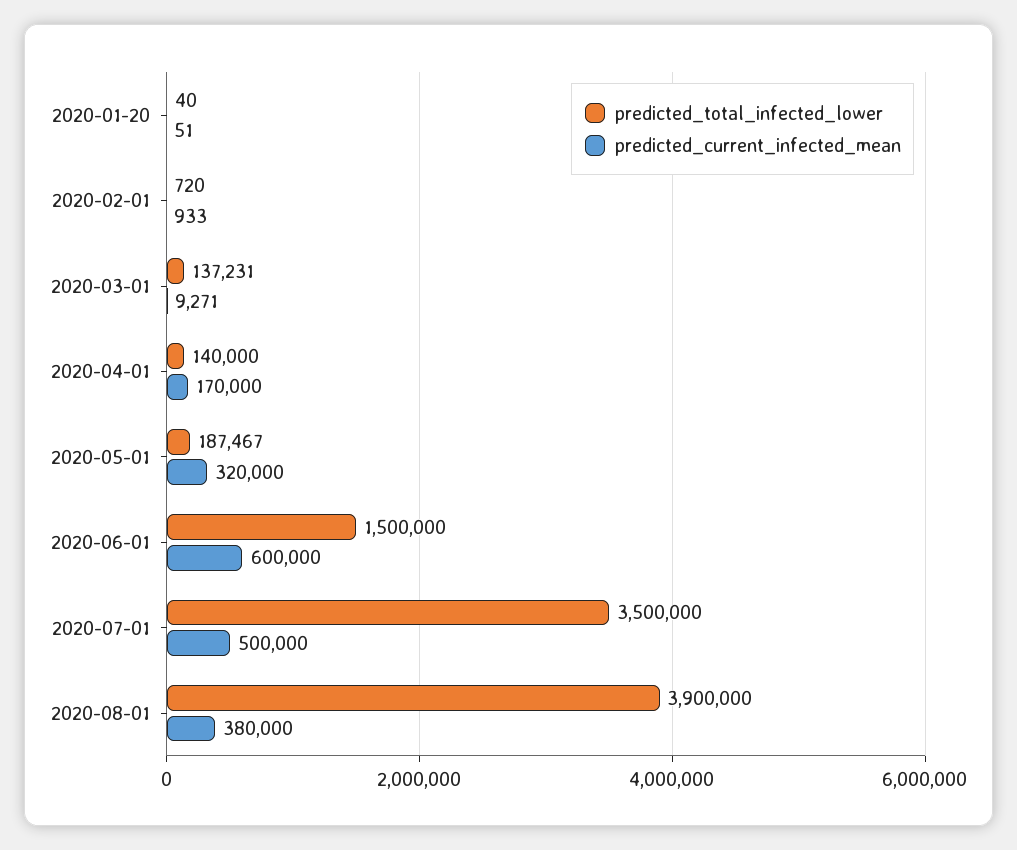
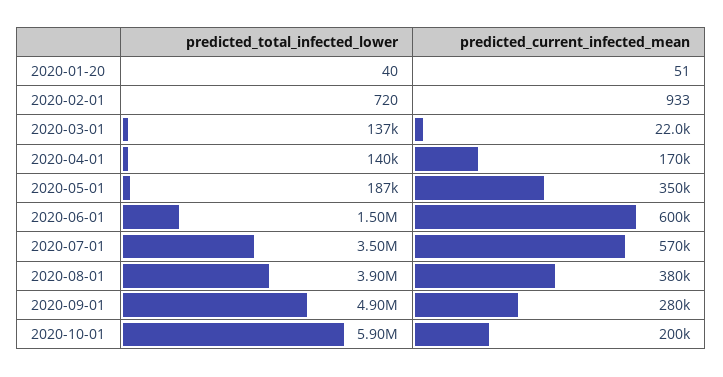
predicted_current_infected_mean, 2020-03-01: 9271 -> 22000
predicted_current_infected_mean, 2020-05-01: 320000 -> 350000
predicted_current_infected_mean, 2020-07-01: 500000 -> 570000
predicted_total_infected_lower, 2020-09-01: none -> 4900000
predicted_current_infected_mean, 2020-09-01: none -> 280000
predicted_total_infected_lower, 2020-10-01: none -> 5900000
predicted_current_infected_mean, 2020-10-01: none -> 200000

